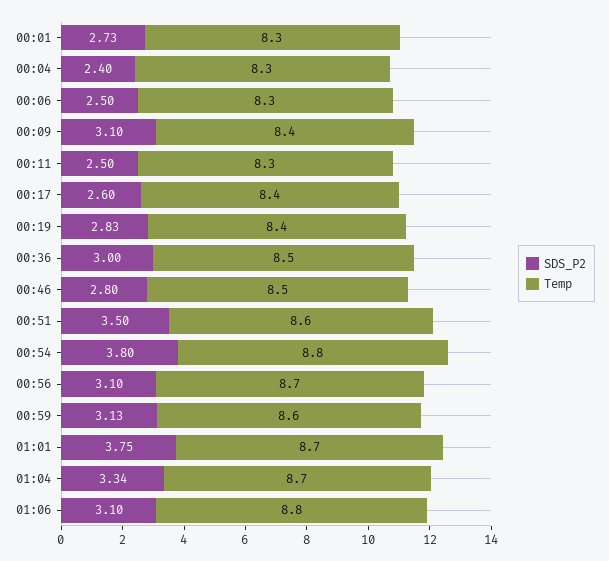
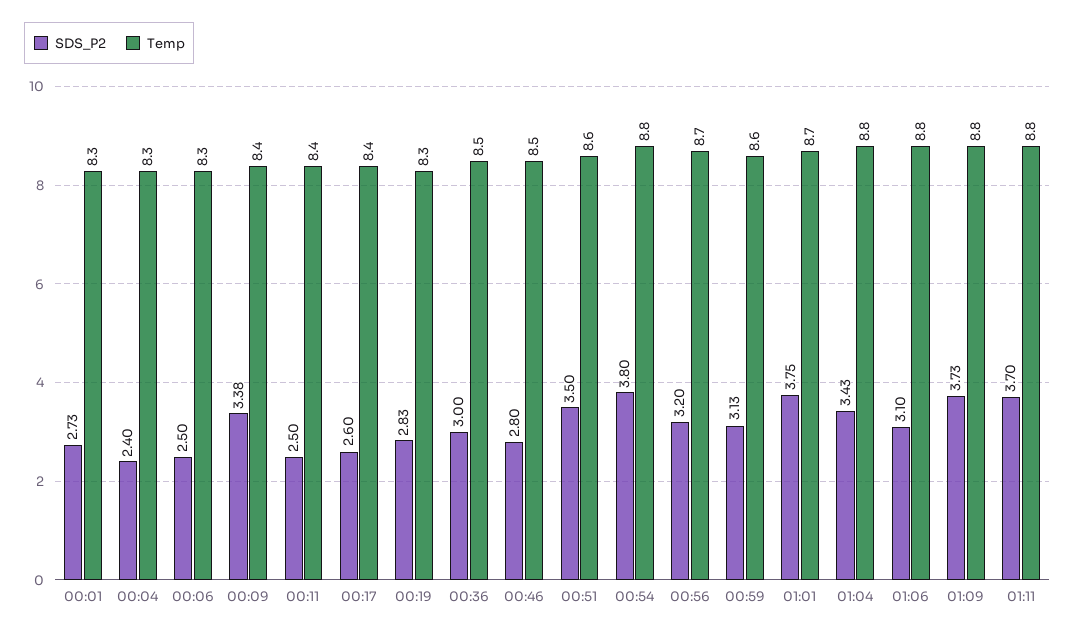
SDS_P2, 00:09: 3.1 -> 3.38
Temp, 00:11: 8.3 -> 8.4
Temp, 00:19: 8.4 -> 8.3
SDS_P2, 00:56: 3.1 -> 3.2
SDS_P2, 01:04: 3.34 -> 3.43
Temp, 01:04: 8.7 -> 8.8
SDS_P2, 01:09: none -> 3.73
Temp, 01:09: none -> 8.8
SDS_P2, 01:11: none -> 3.7
Temp, 01:11: none -> 8.8

